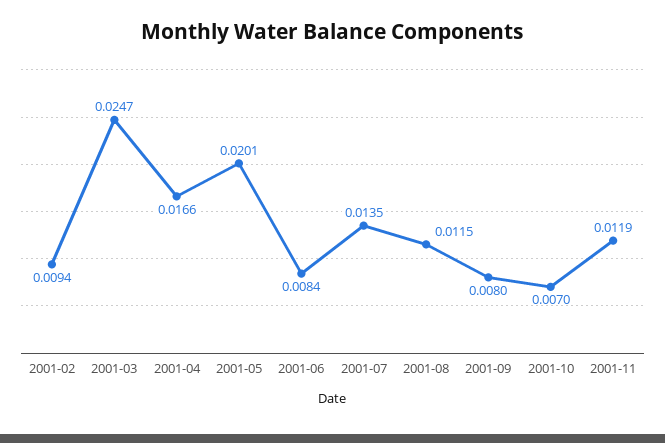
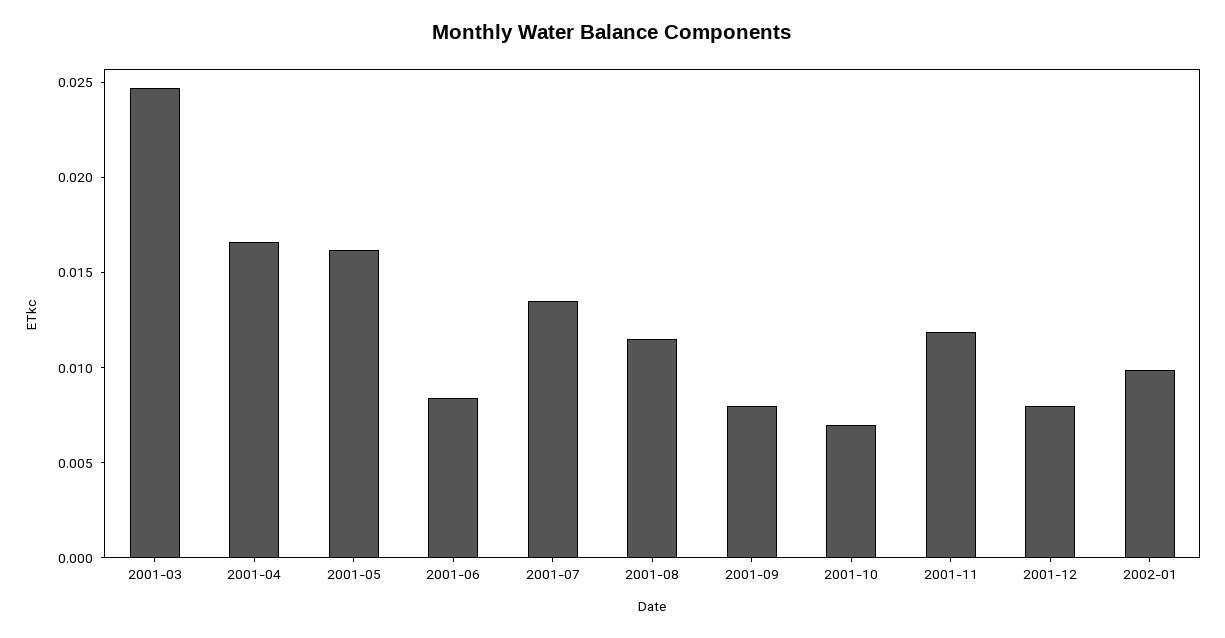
2001-02: 0.0094 -> none
2001-05: 0.0201 -> 0.016
2001-12: none -> 0.008
2002-01: none -> 0.01

